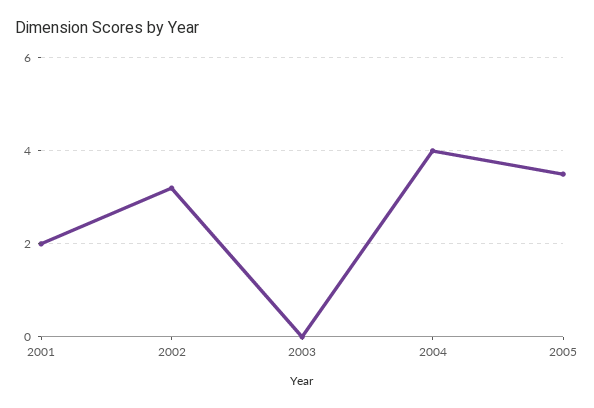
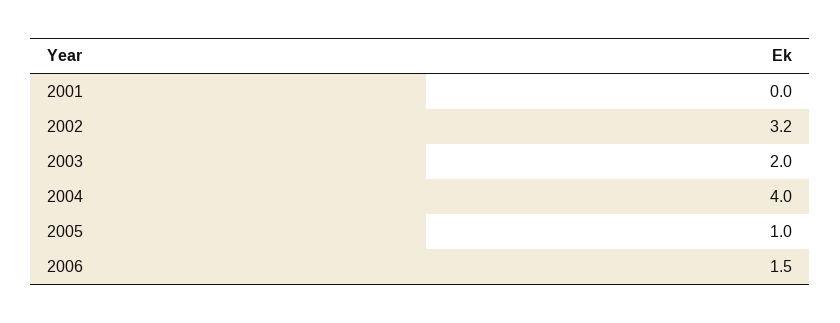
2001: 2 -> 0
2003: 0 -> 2
2005: 3.5 -> 1
2006: none -> 1.5

